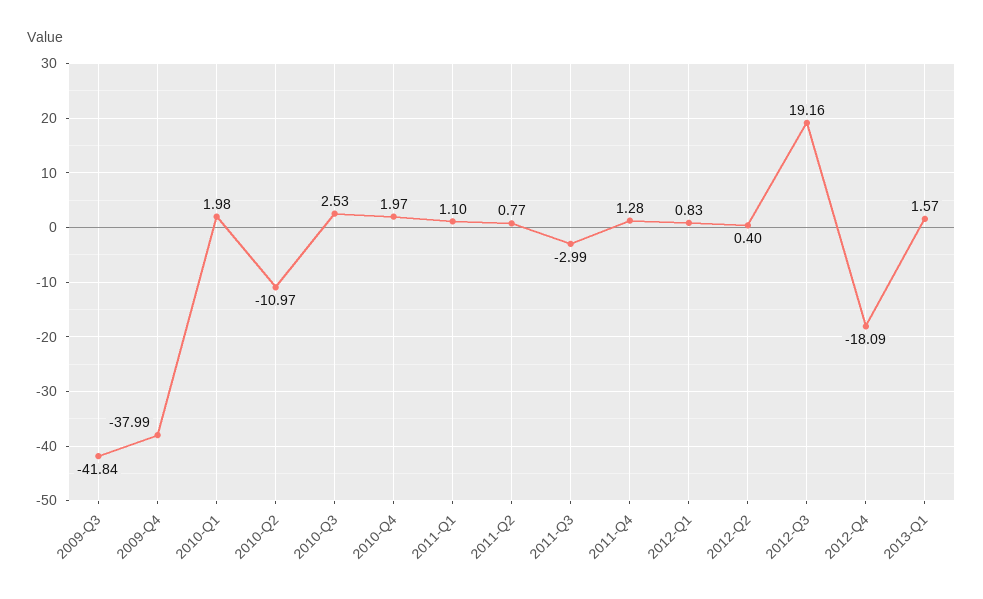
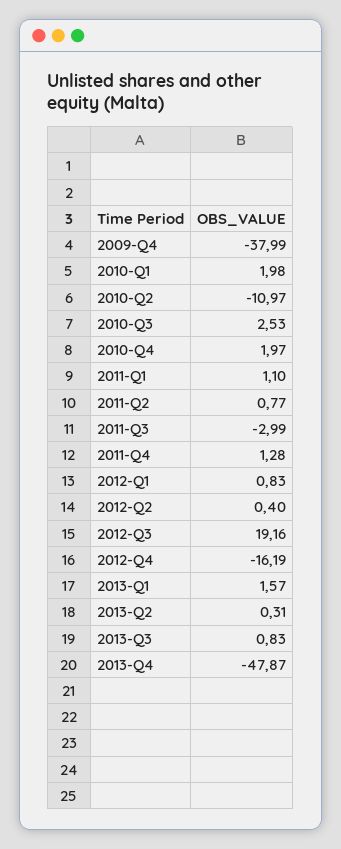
2009-Q3: -41.84 -> none
2012-Q4: -18.09 -> -16.19
2013-Q2: none -> 0.31
2013-Q3: none -> 0.83
2013-Q4: none -> -47.87

